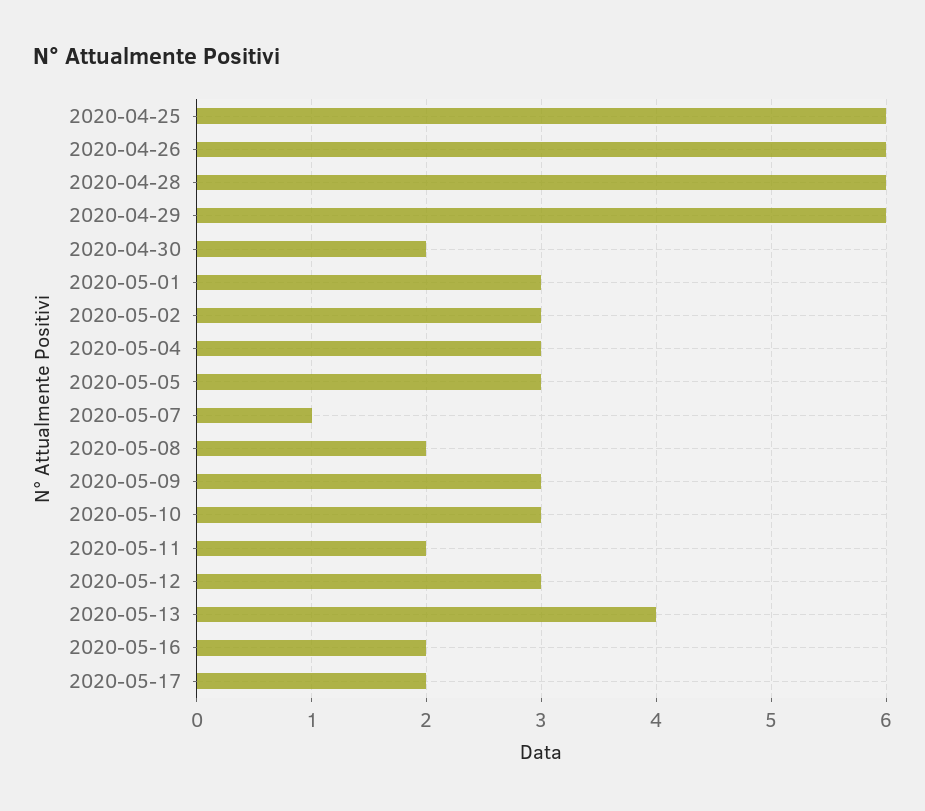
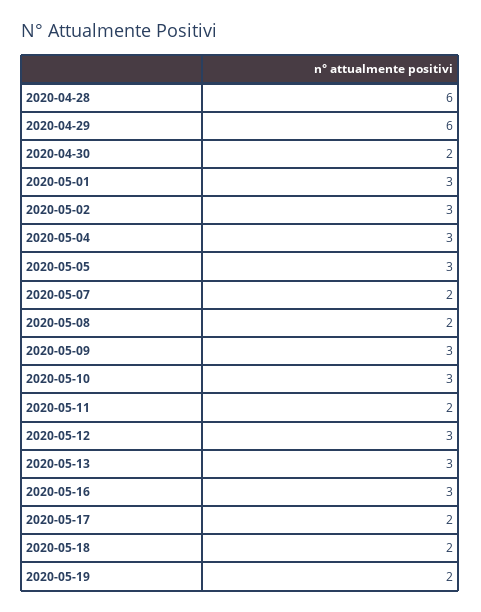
2020-04-25: 6 -> none
2020-04-26: 6 -> none
2020-05-07: 1 -> 2
2020-05-13: 4 -> 3
2020-05-16: 2 -> 3
2020-05-18: none -> 2
2020-05-19: none -> 2

